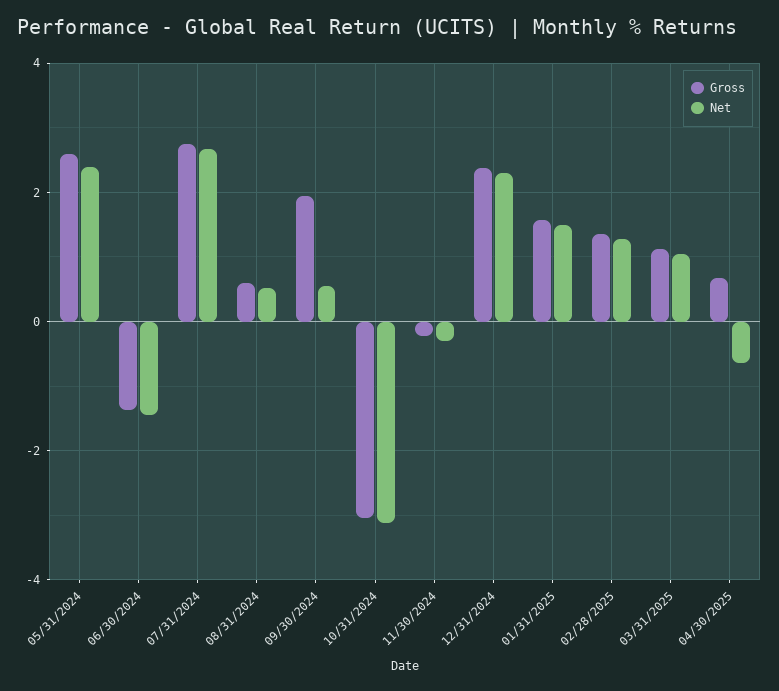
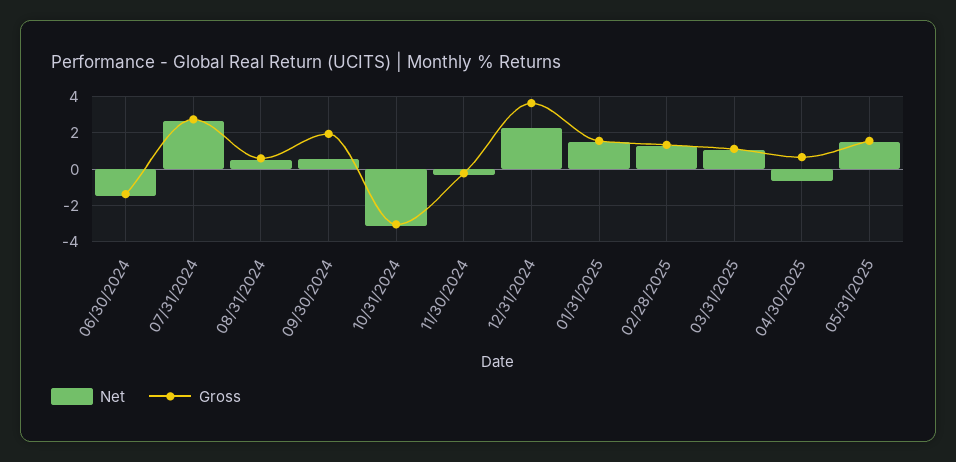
Gross, 05/31/2024: 2.6 -> none
Net, 05/31/2024: 2.4 -> none
Gross, 12/31/2024: 2.4 -> 3.5
Net, 05/31/2025: none -> 1.5
Gross, 05/31/2025: none -> 1.5

